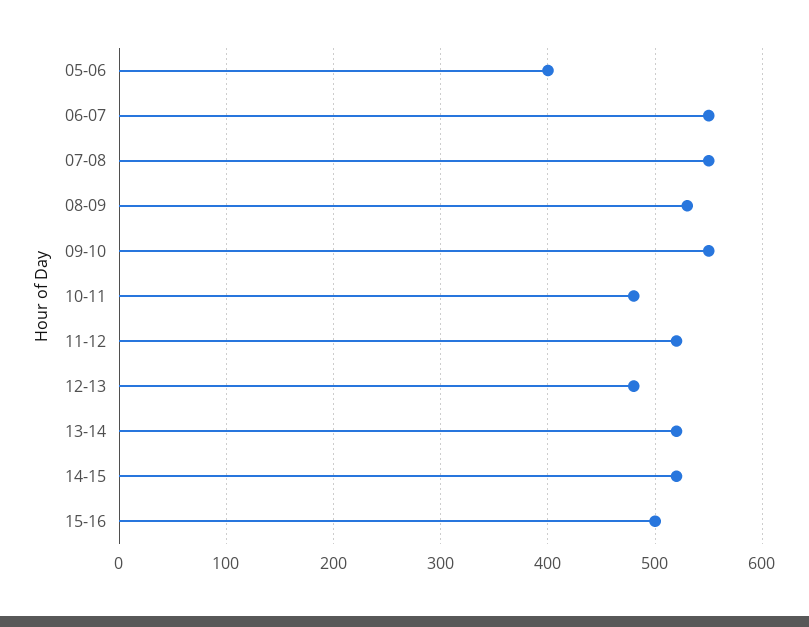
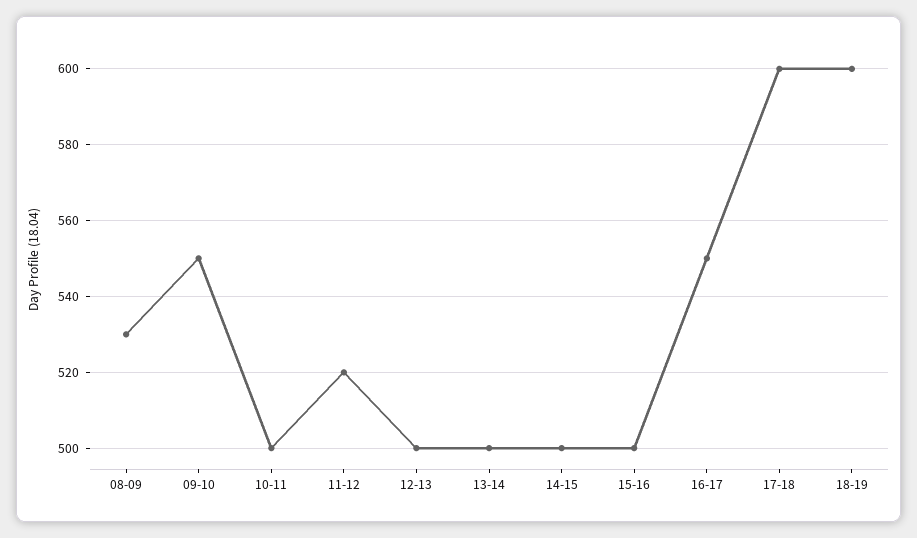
05-06: 400 -> none
06-07: 550 -> none
07-08: 550 -> none
10-11: 480 -> 500
12-13: 480 -> 500
13-14: 520 -> 500
14-15: 520 -> 500
16-17: none -> 550
17-18: none -> 600
18-19: none -> 600

